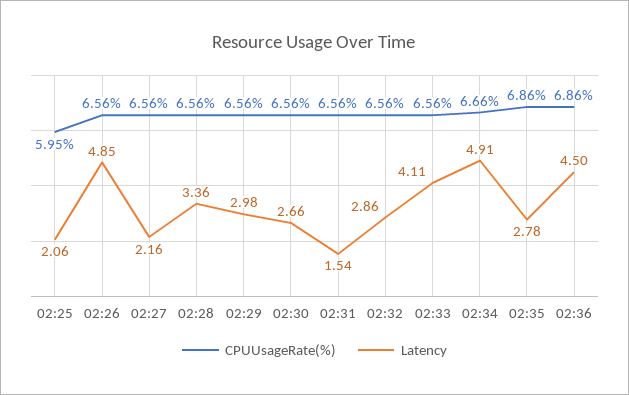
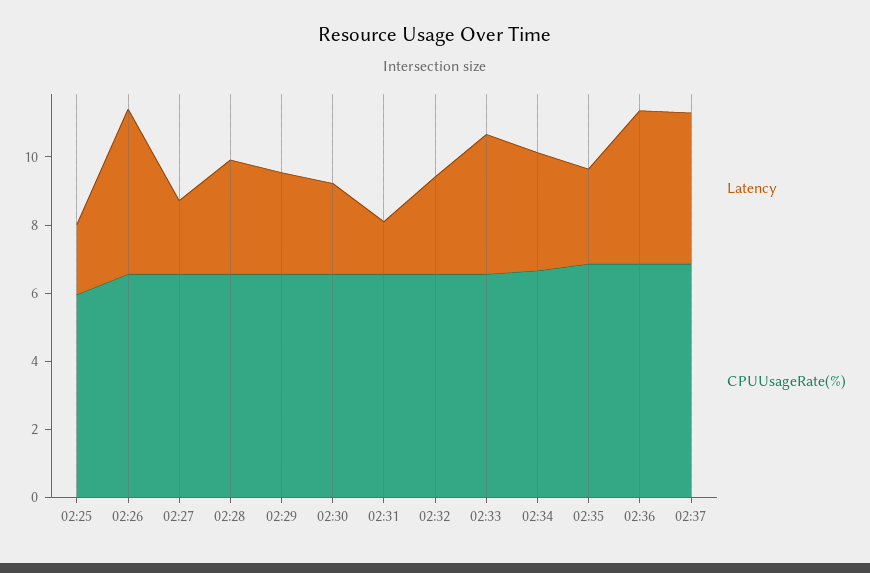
Latency, 02:34: 4.91 -> 3.5
Latency, 02:37: none -> 4.5
CPUUsageRate(%), 02:37: none -> 7

